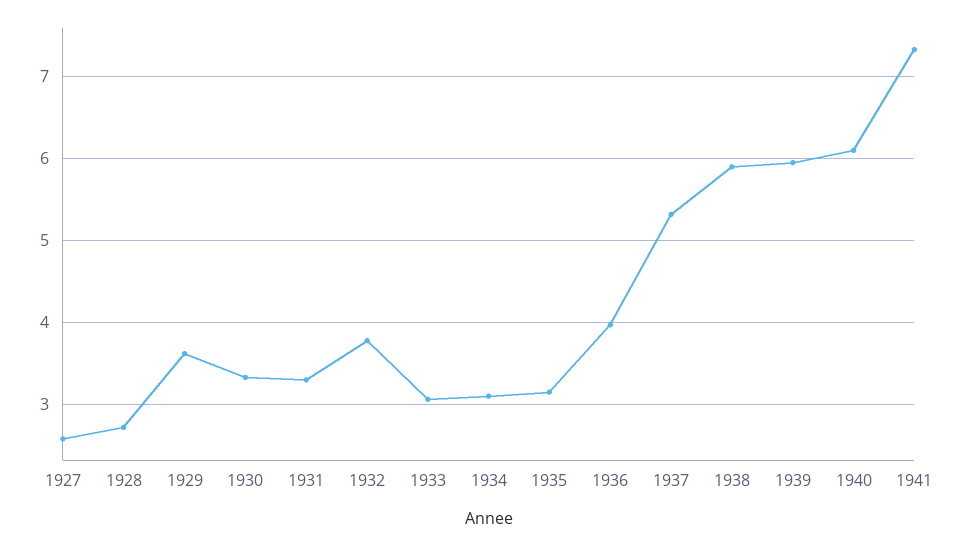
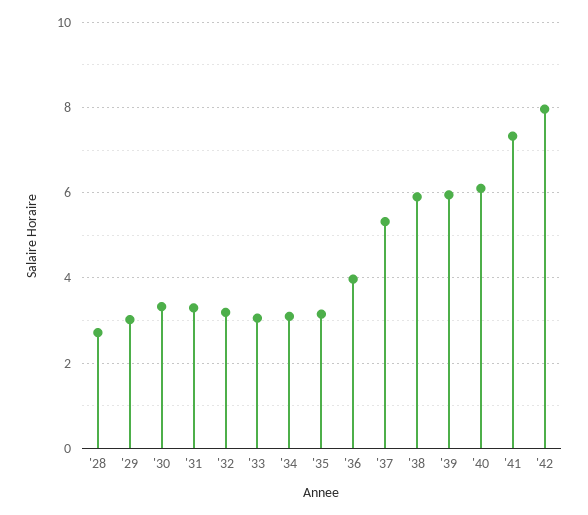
1927: 2.6 -> none
1929: 3.6 -> 3
1932: 3.8 -> 3.2
'42: none -> 8

